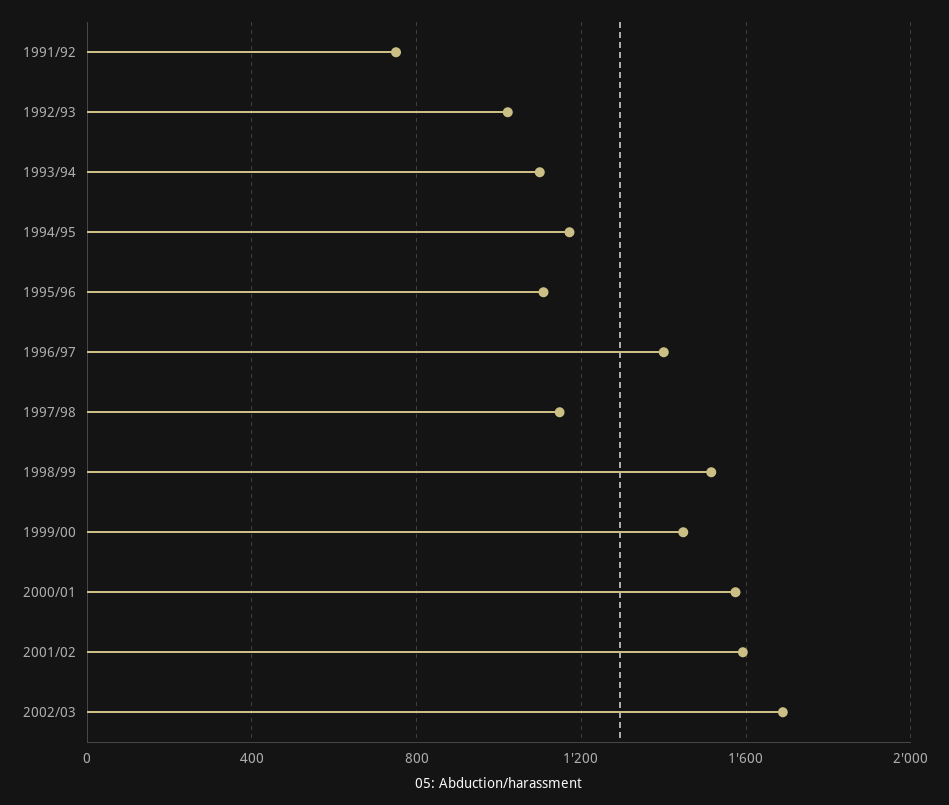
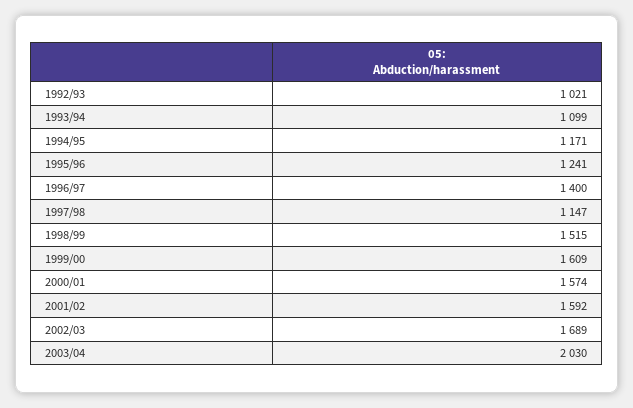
1991/92: 750 -> none
1995/96: 1100 -> 1241
1999/00: 1450 -> 1609
2003/04: none -> 2030

